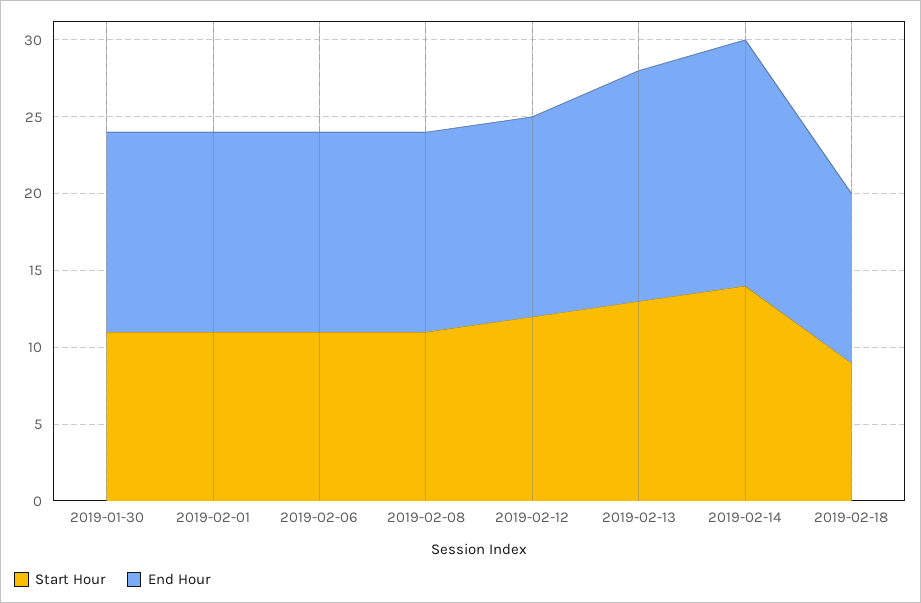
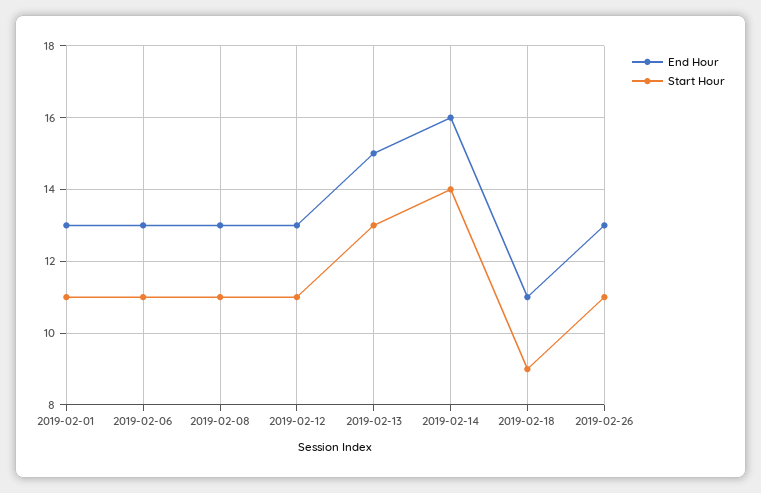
Start Hour, 2019-01-30: 11 -> none
End Hour, 2019-01-30: 13 -> none
Start Hour, 2019-02-12: 12 -> 11
End Hour, 2019-02-26: none -> 13
Start Hour, 2019-02-26: none -> 11

